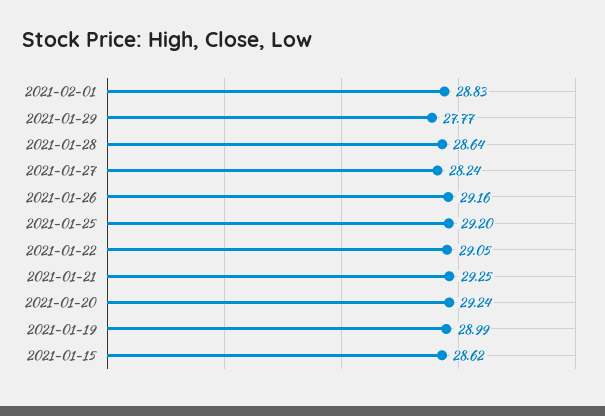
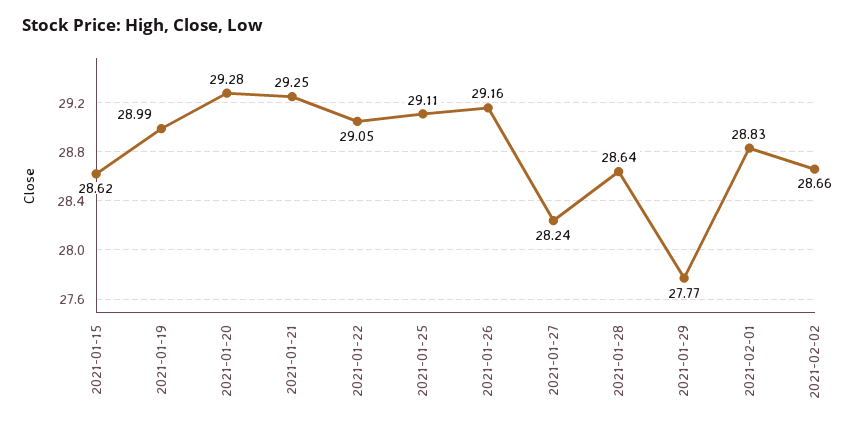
2021-01-25: 29.2 -> 29.11
2021-01-20: 29.24 -> 29.28
2021-02-02: none -> 28.66

